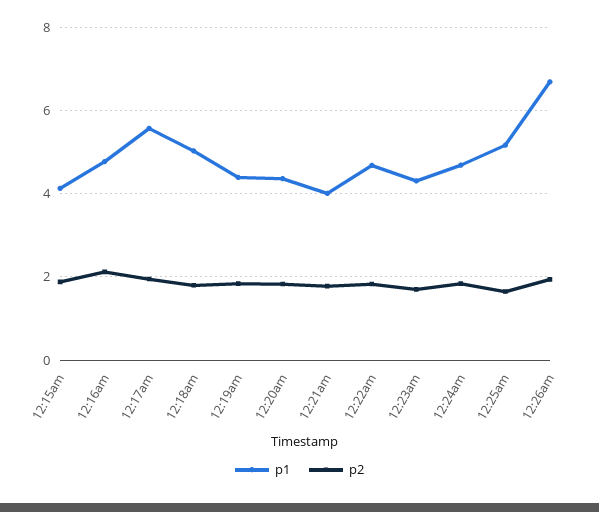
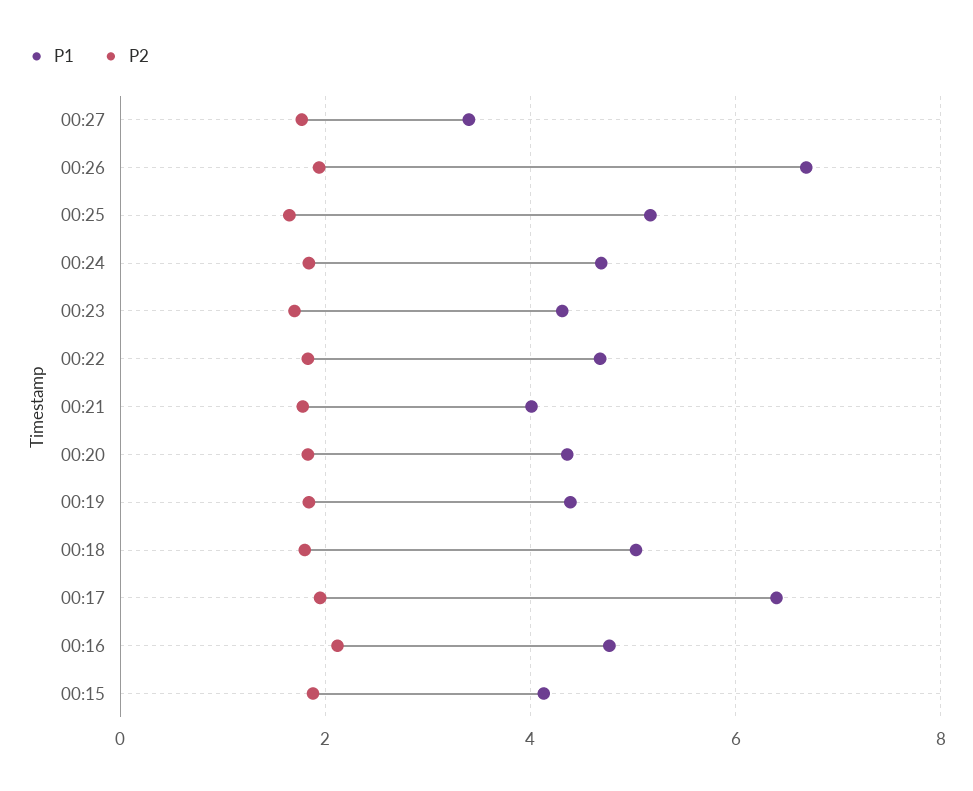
p1, 12:17am: 5.6 -> 6.4
p1, 00:27: none -> 3.4
p2, 00:27: none -> 1.8

